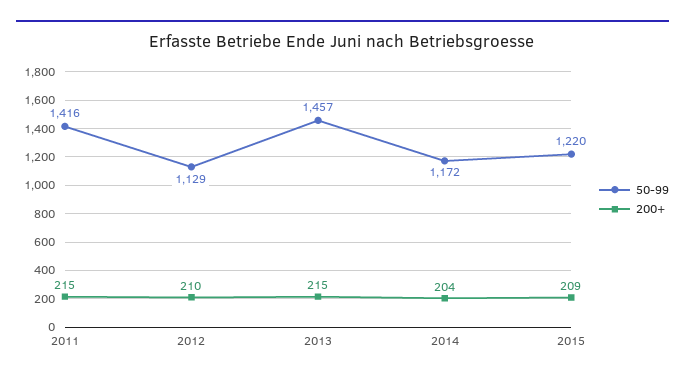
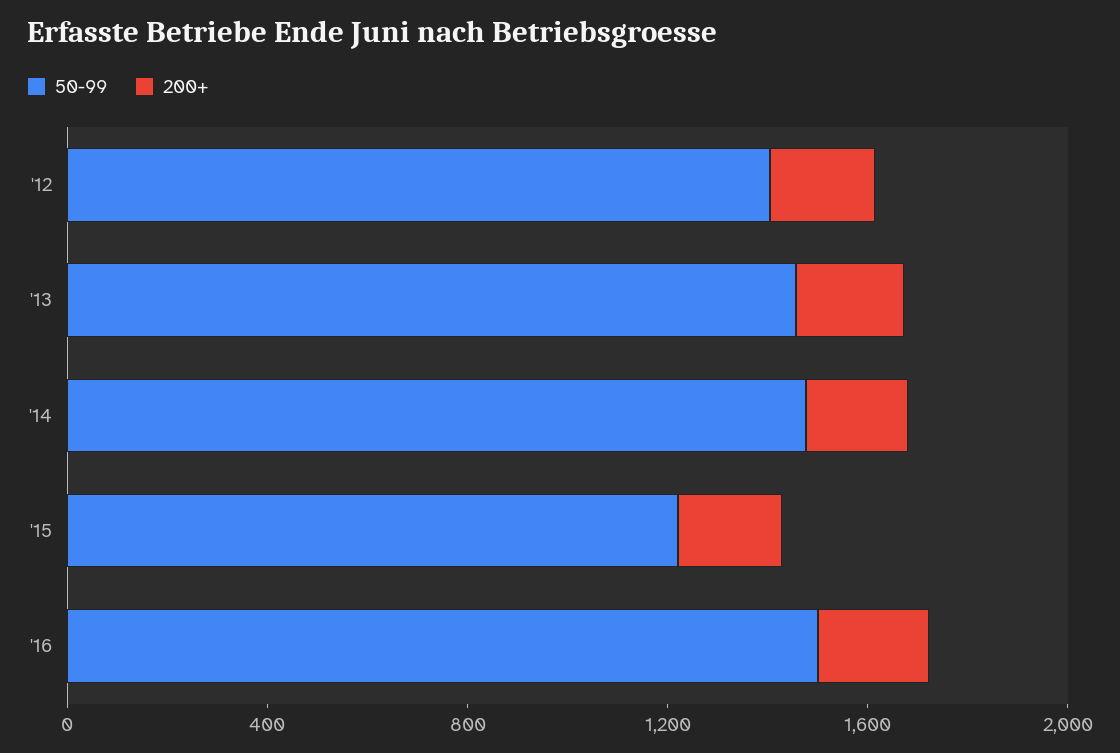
50-99, 2011: 1416 -> none
200+, 2011: 215 -> none
50-99, 2012: 1129 -> 1400
50-99, 2014: 1172 -> 1500
50-99, '16: none -> 1500
200+, '16: none -> 200

